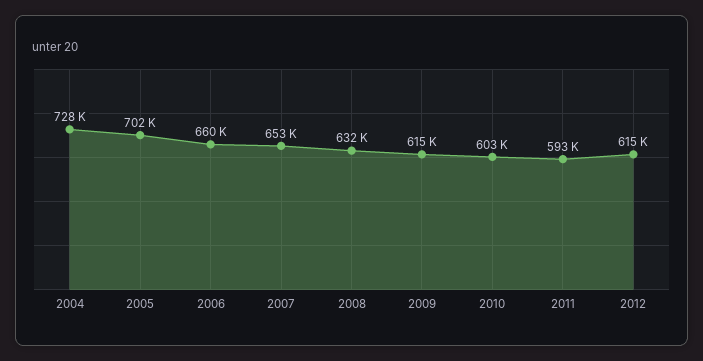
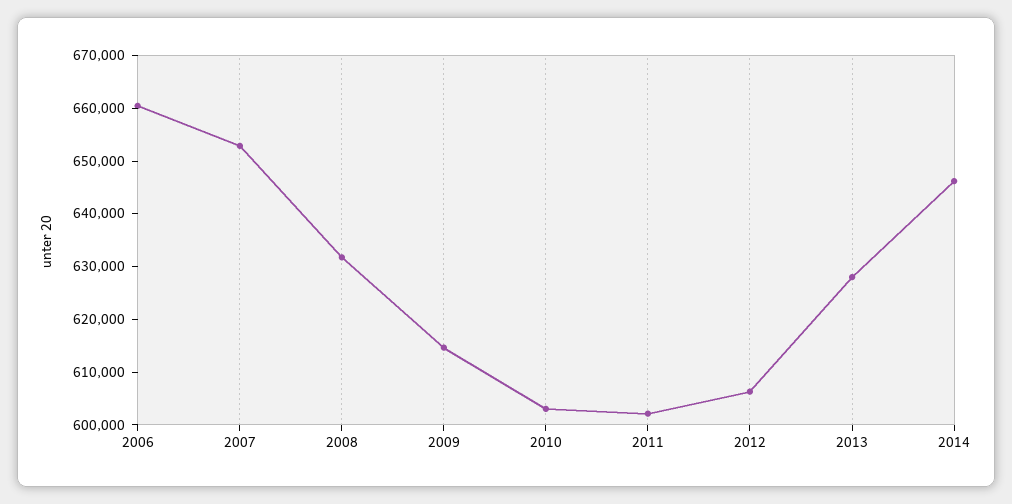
2004: 728000 -> none
2005: 702000 -> none
2011: 593000 -> 602000
2012: 615000 -> 606000
2013: none -> 628000
2014: none -> 646000

